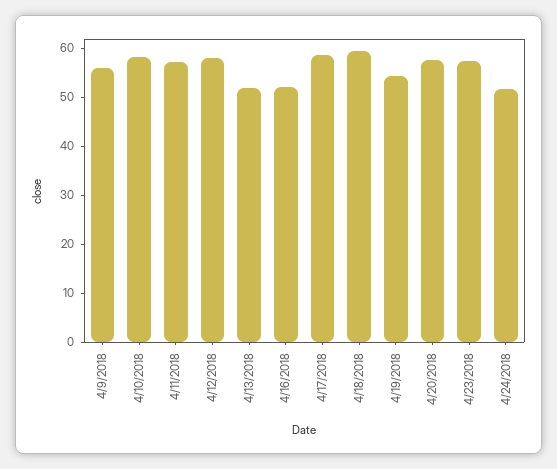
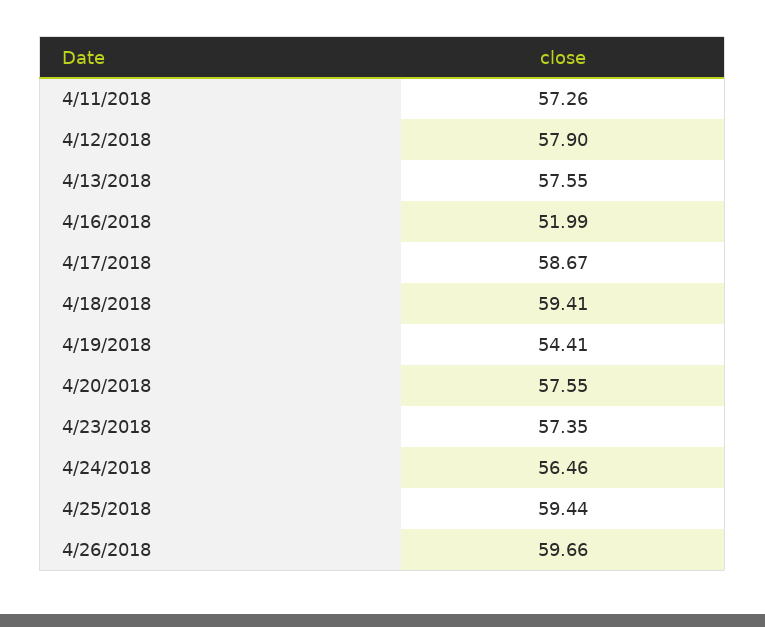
4/9/2018: 56 -> none
4/10/2018: 58 -> none
4/13/2018: 52 -> 57.55
4/24/2018: 52 -> 56.46
4/25/2018: none -> 59.44
4/26/2018: none -> 59.66

